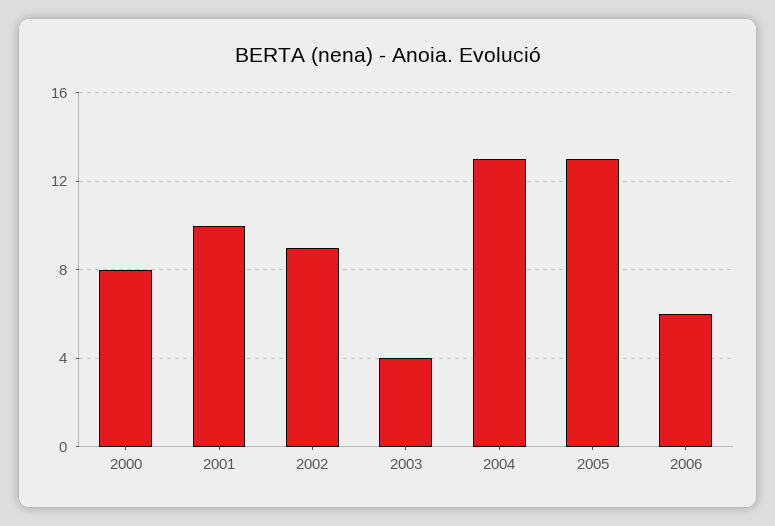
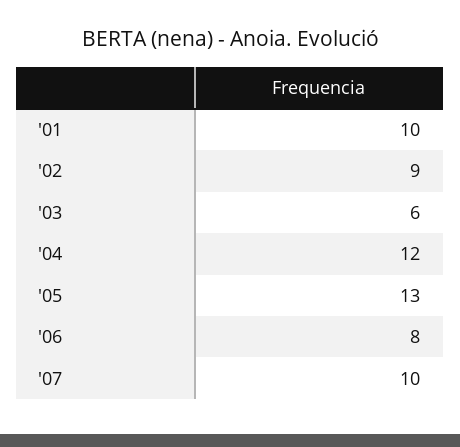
2000: 8 -> none
2003: 4 -> 6
2004: 13 -> 12
2006: 6 -> 8
'07: none -> 10

